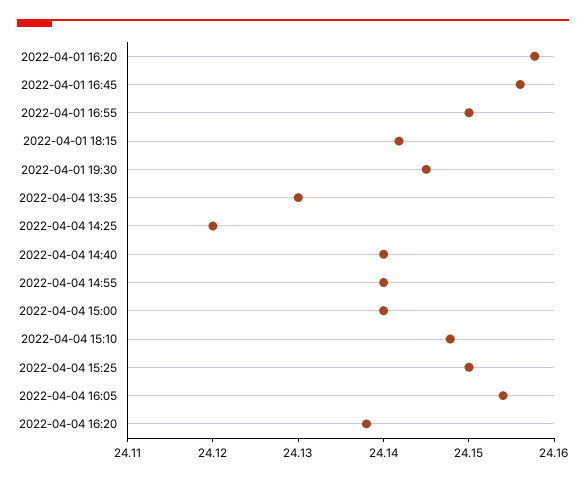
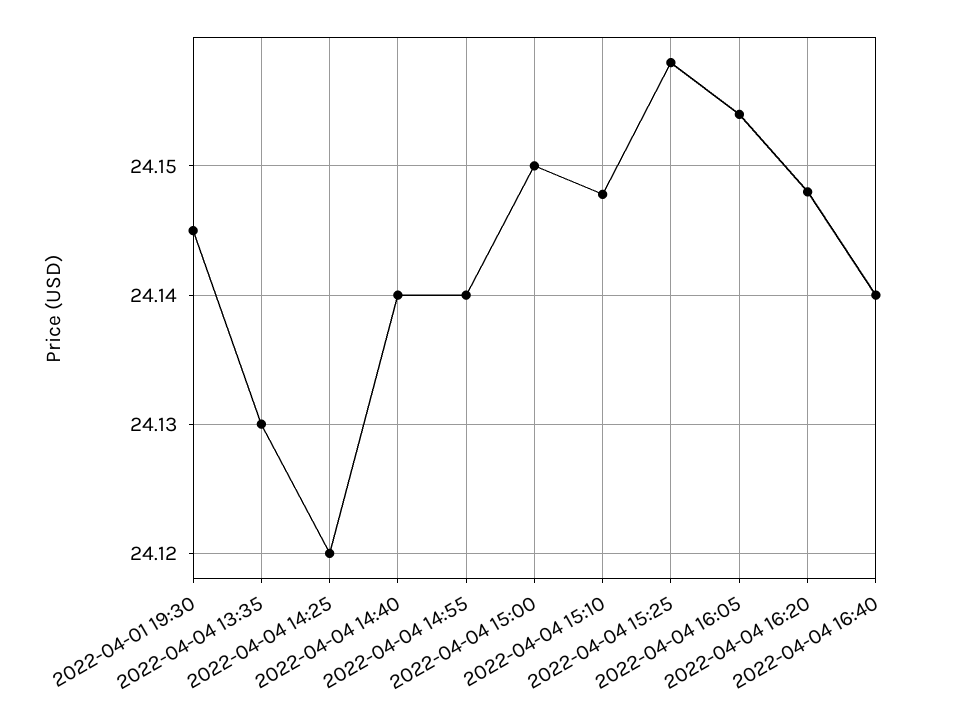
2022-04-01 16:20: 24.158 -> none
2022-04-01 16:45: 24.156 -> none
2022-04-01 16:55: 24.15 -> none
2022-04-01 18:15: 24.142 -> none
2022-04-04 15:00: 24.14 -> 24.15
2022-04-04 15:25: 24.15 -> 24.158
2022-04-04 16:20: 24.138 -> 24.148
2022-04-04 16:40: none -> 24.14

